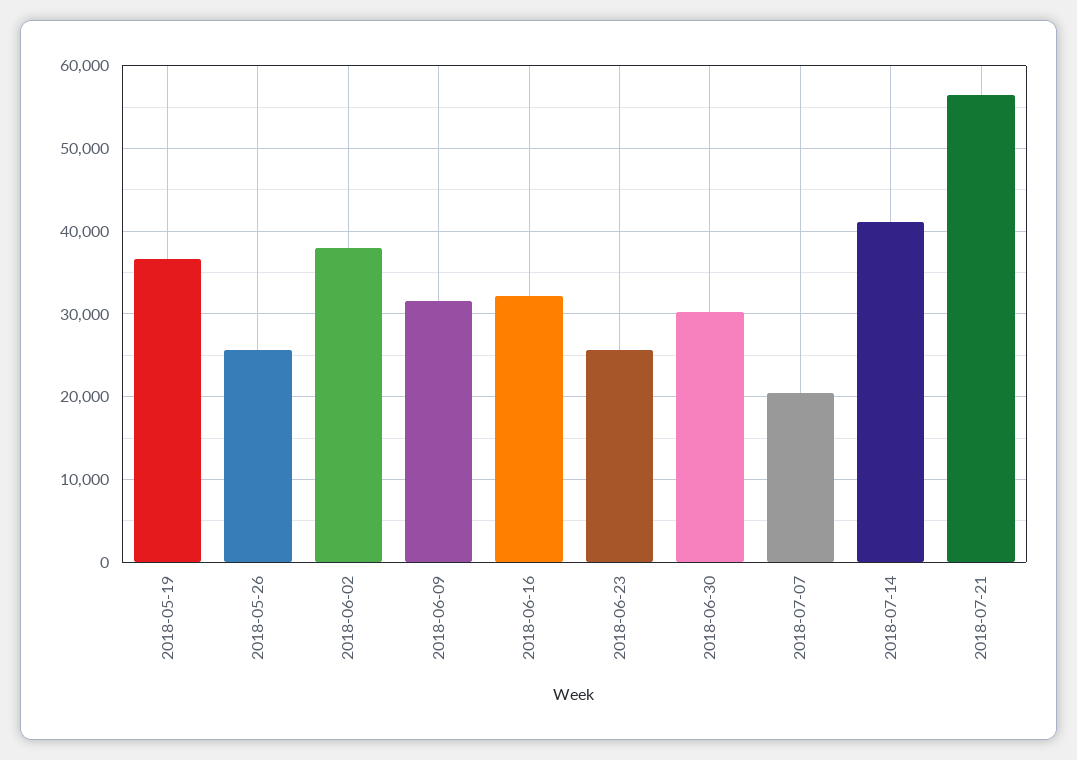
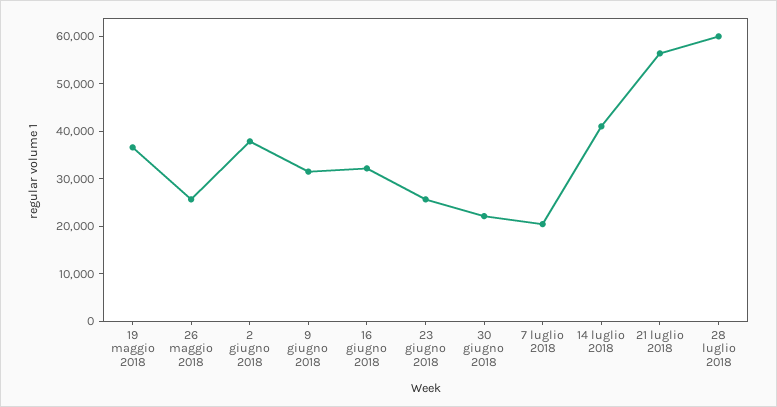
2018-06-30: 30000 -> 22000
28 luglio 2018: none -> 60000

